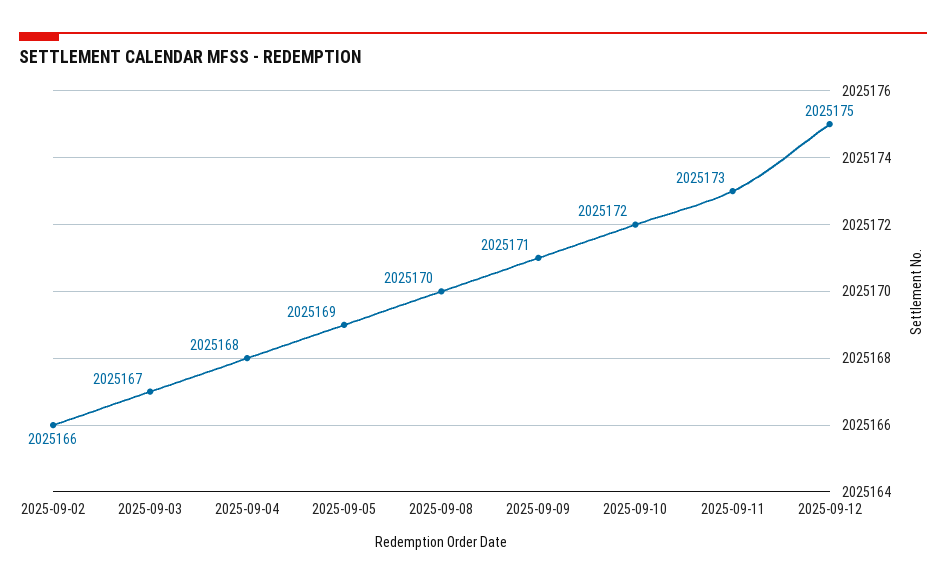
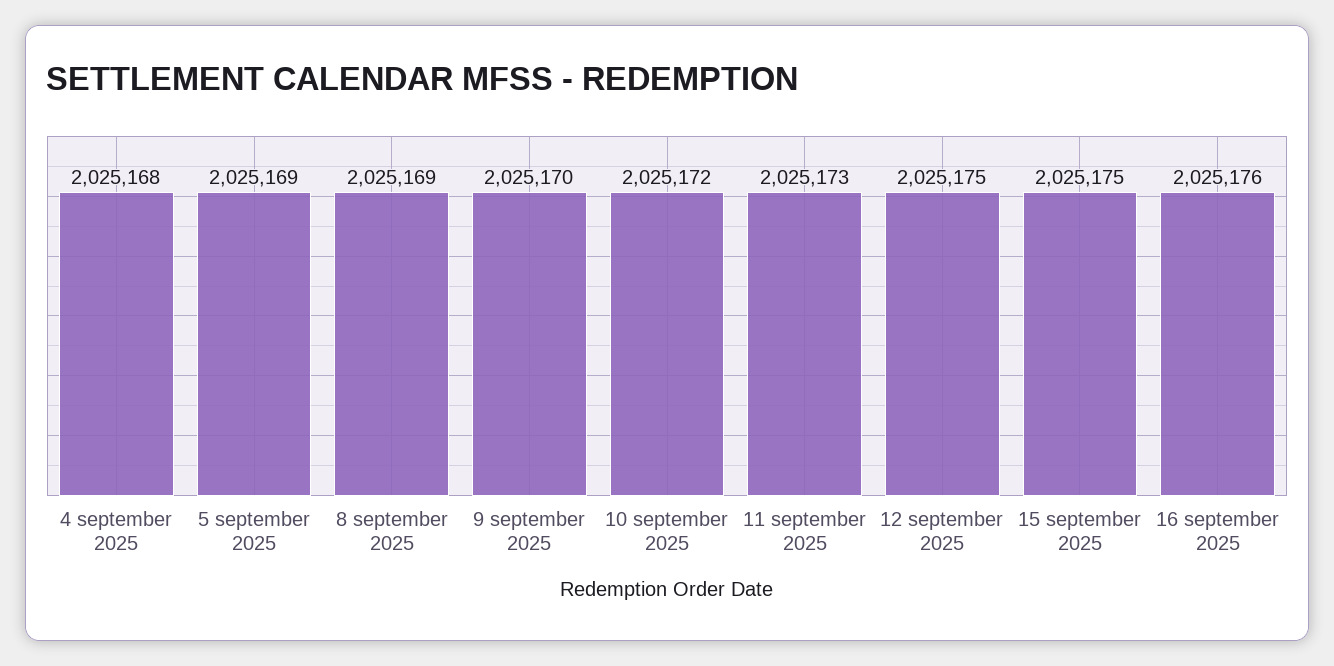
2025-09-02: 2025166 -> none
2025-09-03: 2025167 -> none
2025-09-08: 2025170 -> 2025169
2025-09-09: 2025171 -> 2025170
15 september 2025: none -> 2025175
16 september 2025: none -> 2025176

